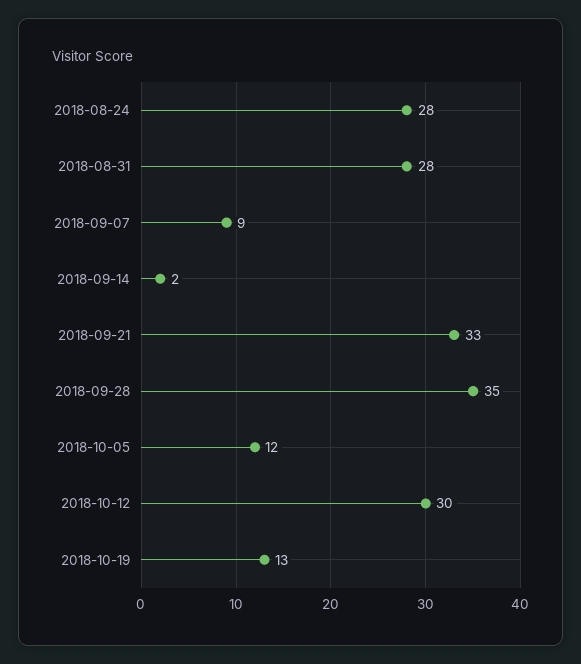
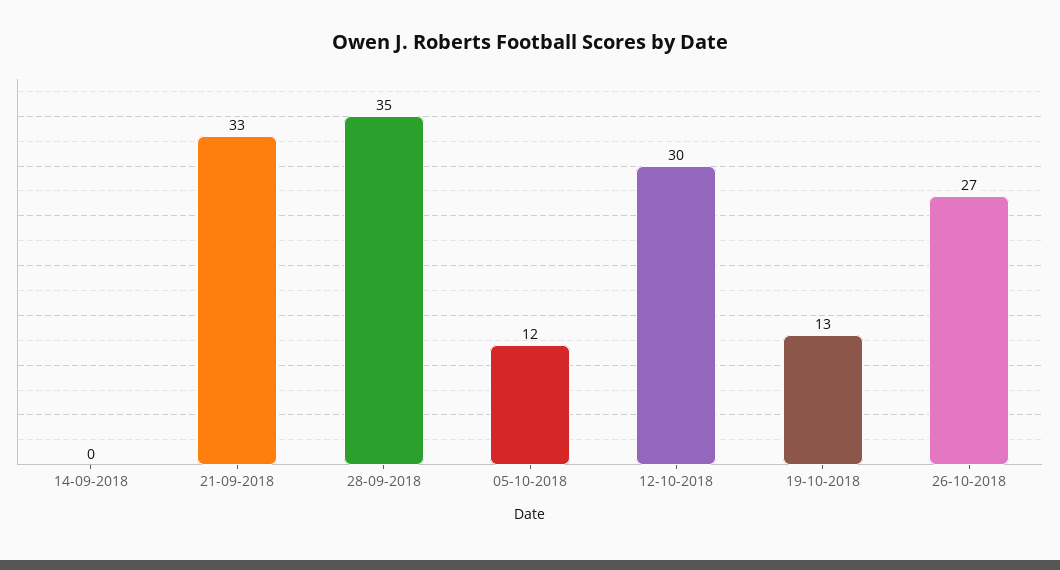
2018-08-24: 28 -> none
2018-08-31: 28 -> none
2018-09-07: 9 -> none
2018-09-14: 2 -> 0
26-10-2018: none -> 27

